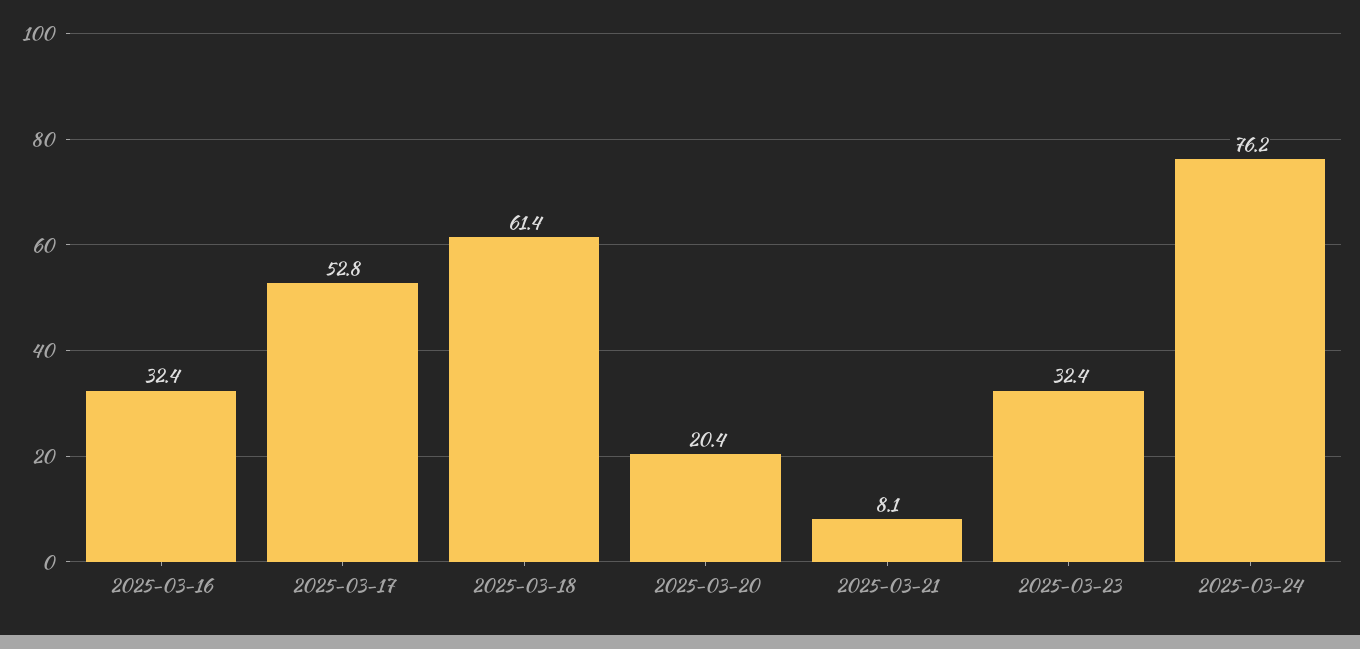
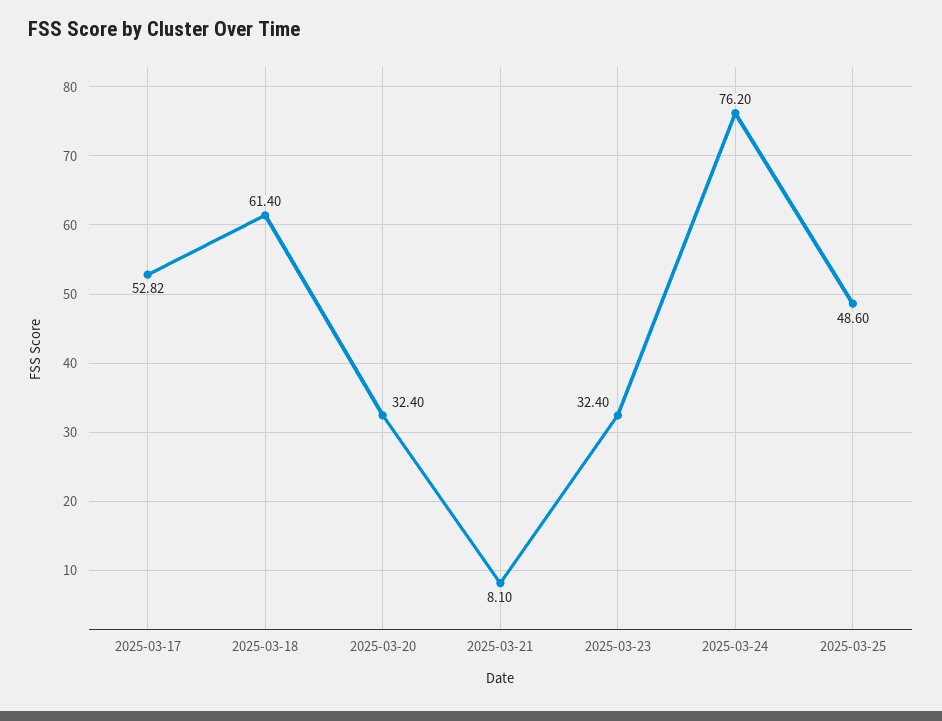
2025-03-16: 32.4 -> none
2025-03-20: 20.4 -> 32.4
2025-03-25: none -> 48.6

